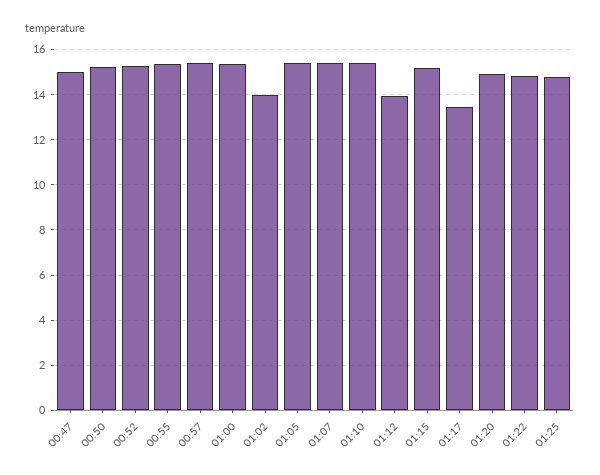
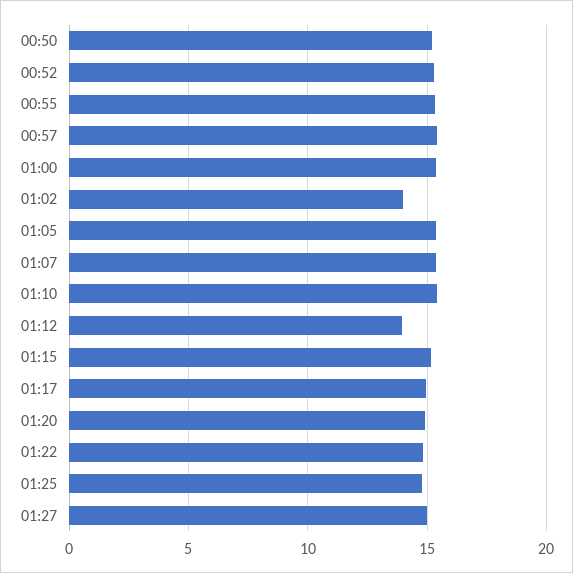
00:47: 15 -> none
01:17: 13.5 -> 15
01:27: none -> 15

